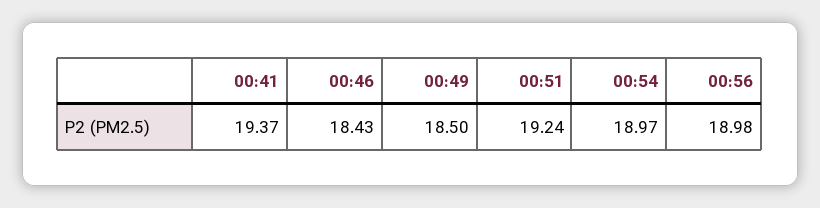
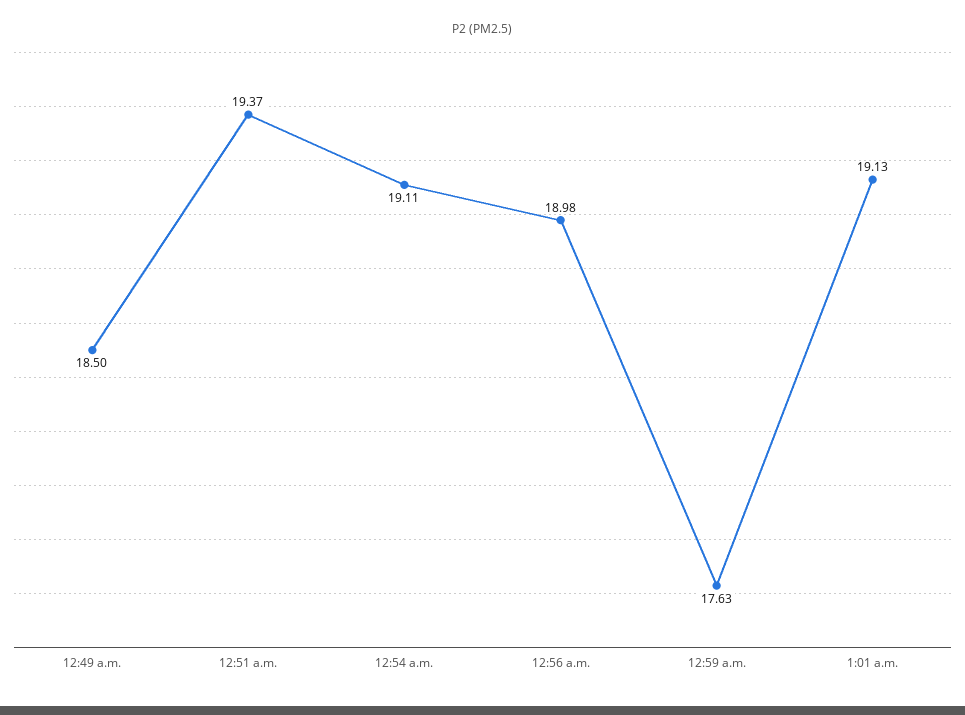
00:41: 19.37 -> none
00:46: 18.43 -> none
00:51: 19.24 -> 19.37
00:54: 18.97 -> 19.11
12:59 a.m.: none -> 17.63
1:01 a.m.: none -> 19.13

